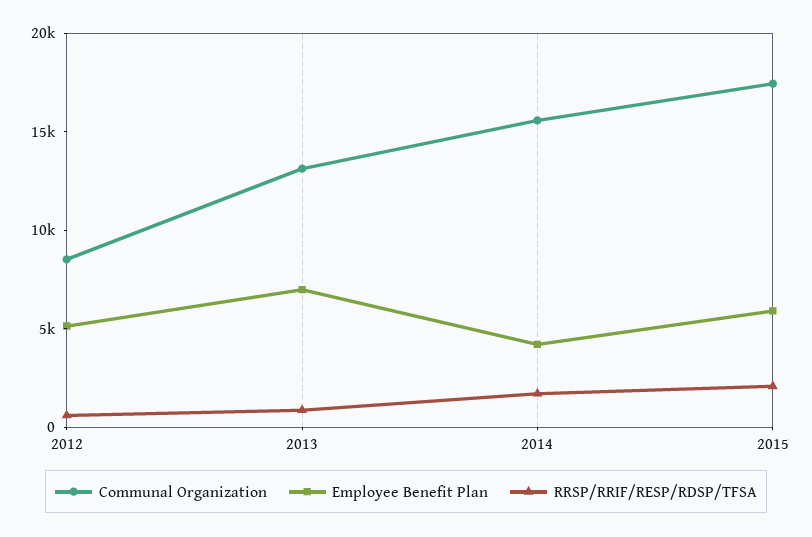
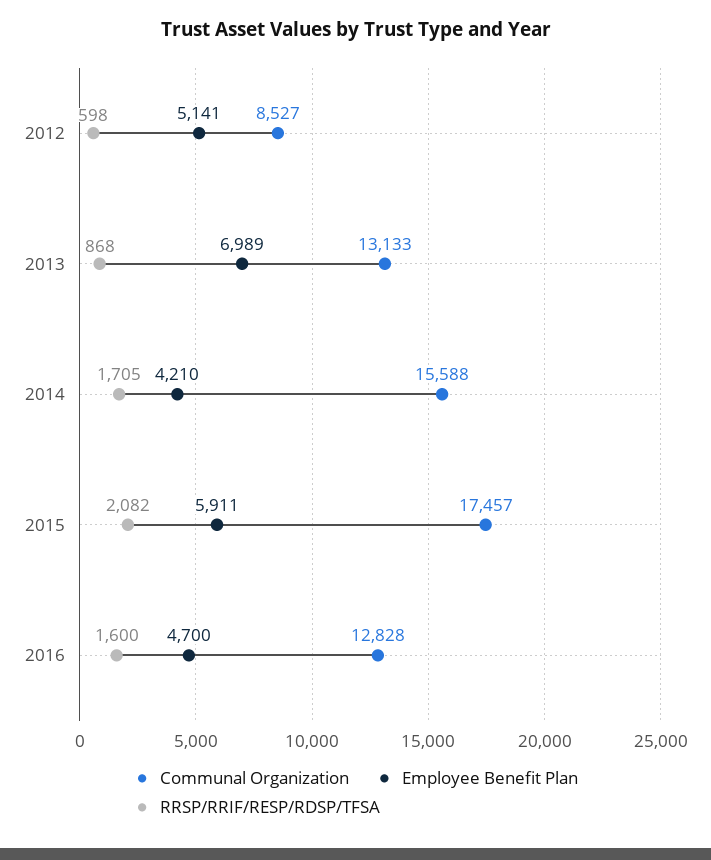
Communal Organization, 2016: none -> 12828
Employee Benefit Plan, 2016: none -> 4700
RRSP/RRIF/RESP/RDSP/TFSA, 2016: none -> 1600

